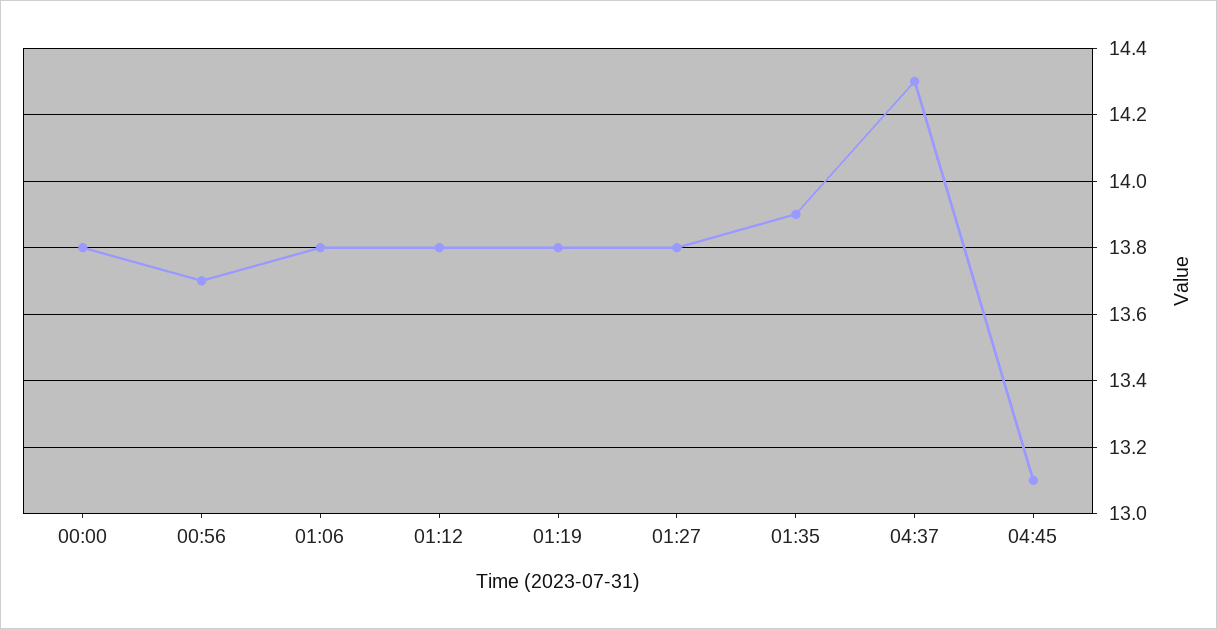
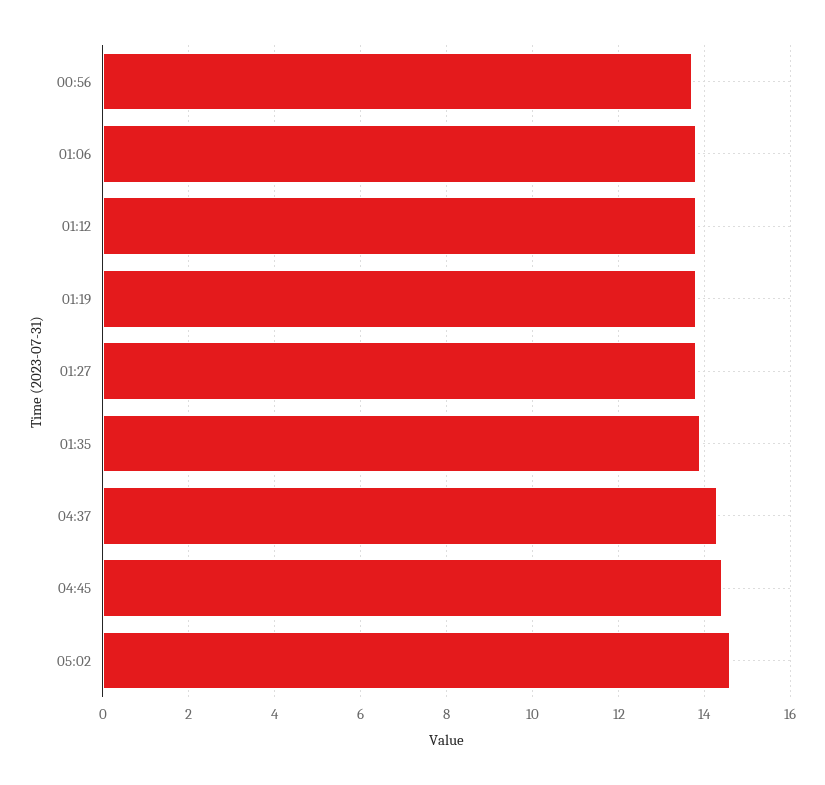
00:00: 13.8 -> none
04:45: 13.1 -> 14.5
05:02: none -> 14.5

